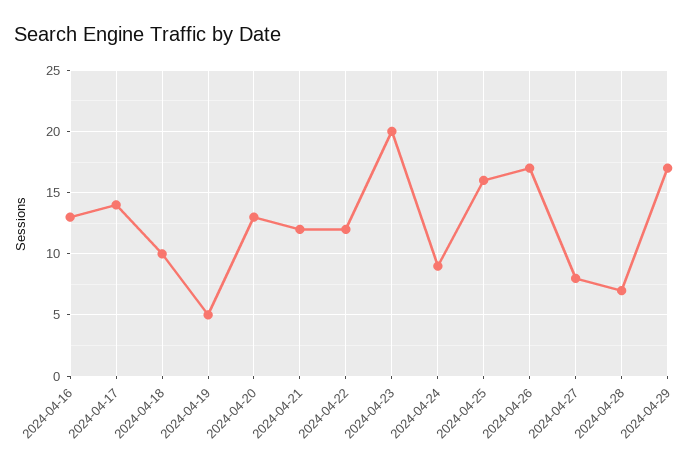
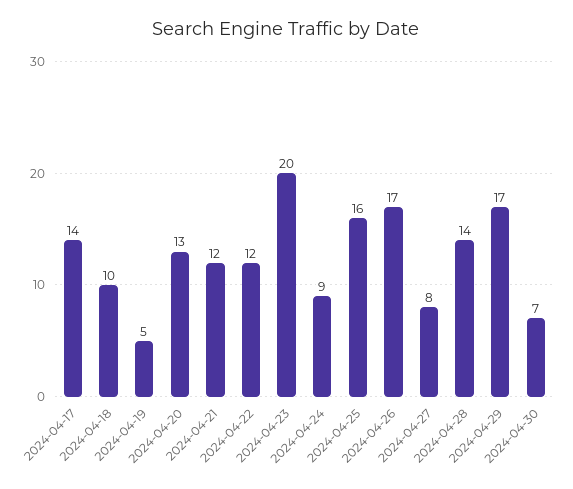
2024-04-16: 13 -> none
2024-04-28: 7 -> 14
2024-04-30: none -> 7

